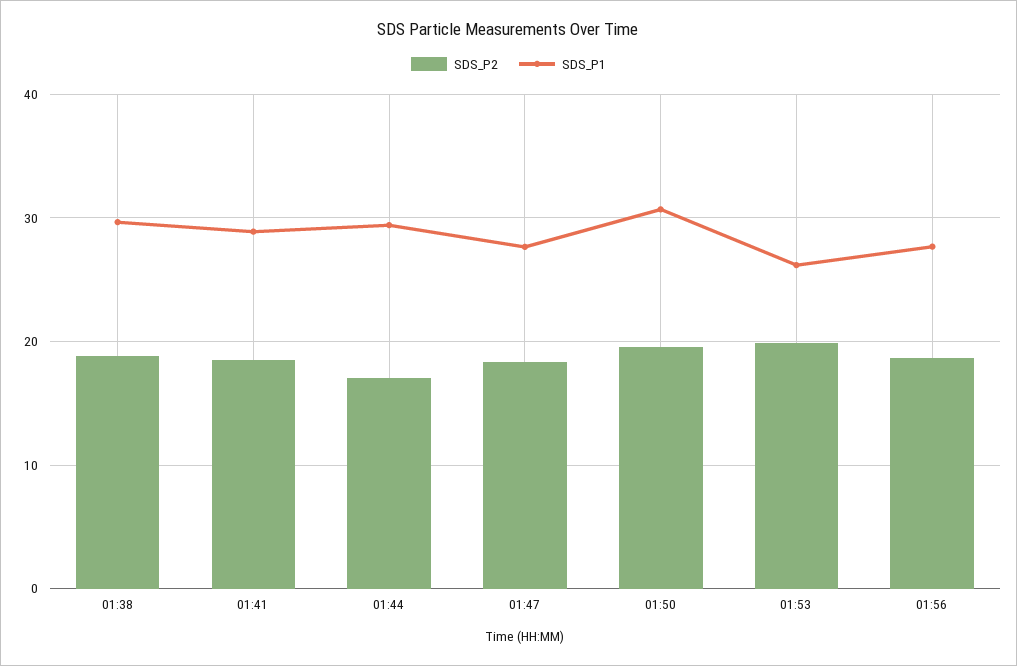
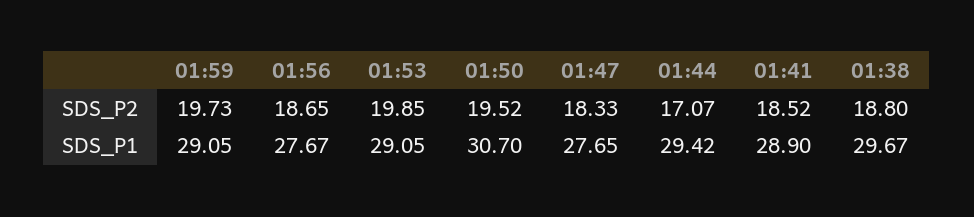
SDS_P1, 01:53: 26 -> 29.05
SDS_P2, 01:59: none -> 19.73
SDS_P1, 01:59: none -> 29.05

